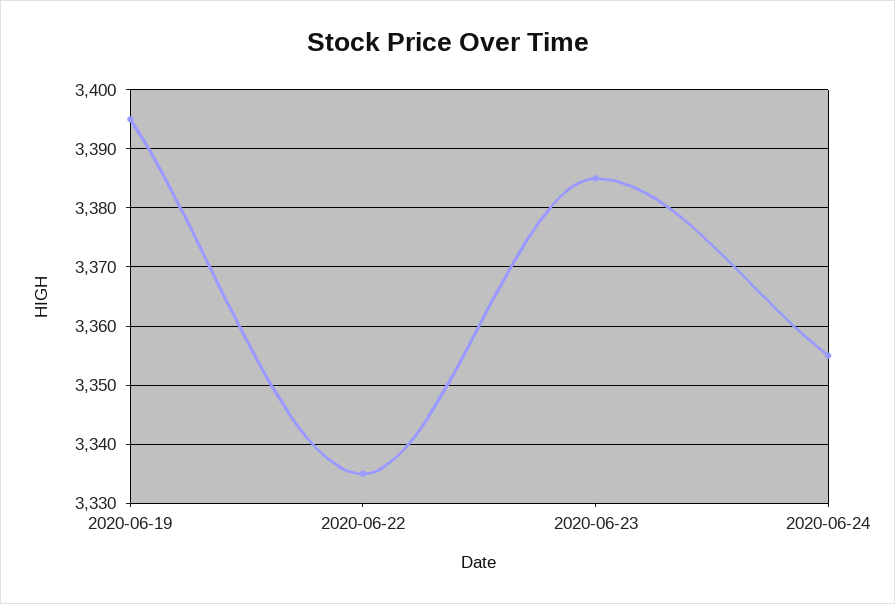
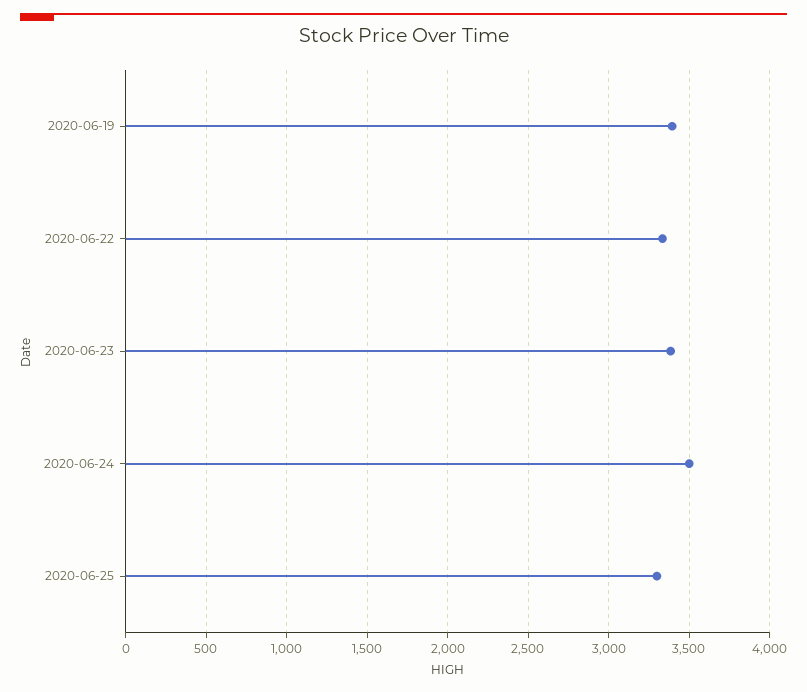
2020-06-24: 3355 -> 3500
2020-06-25: none -> 3300

